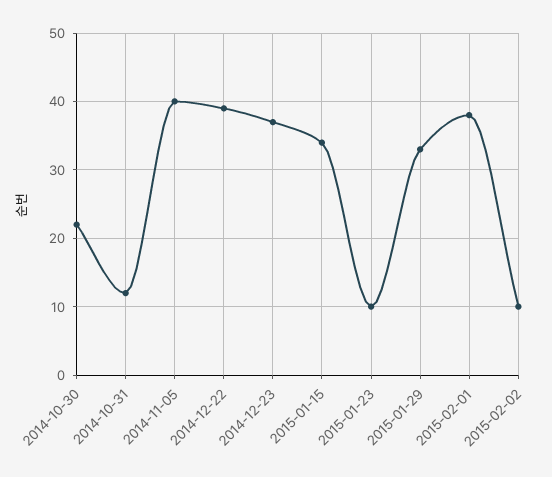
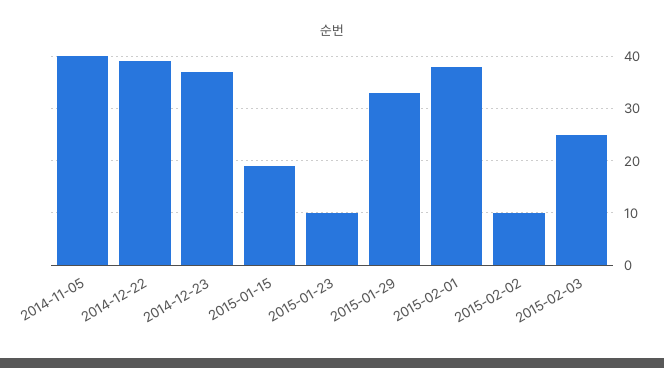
2014-10-30: 22 -> none
2014-10-31: 12 -> none
2015-01-15: 34 -> 20
2015-02-03: none -> 25

